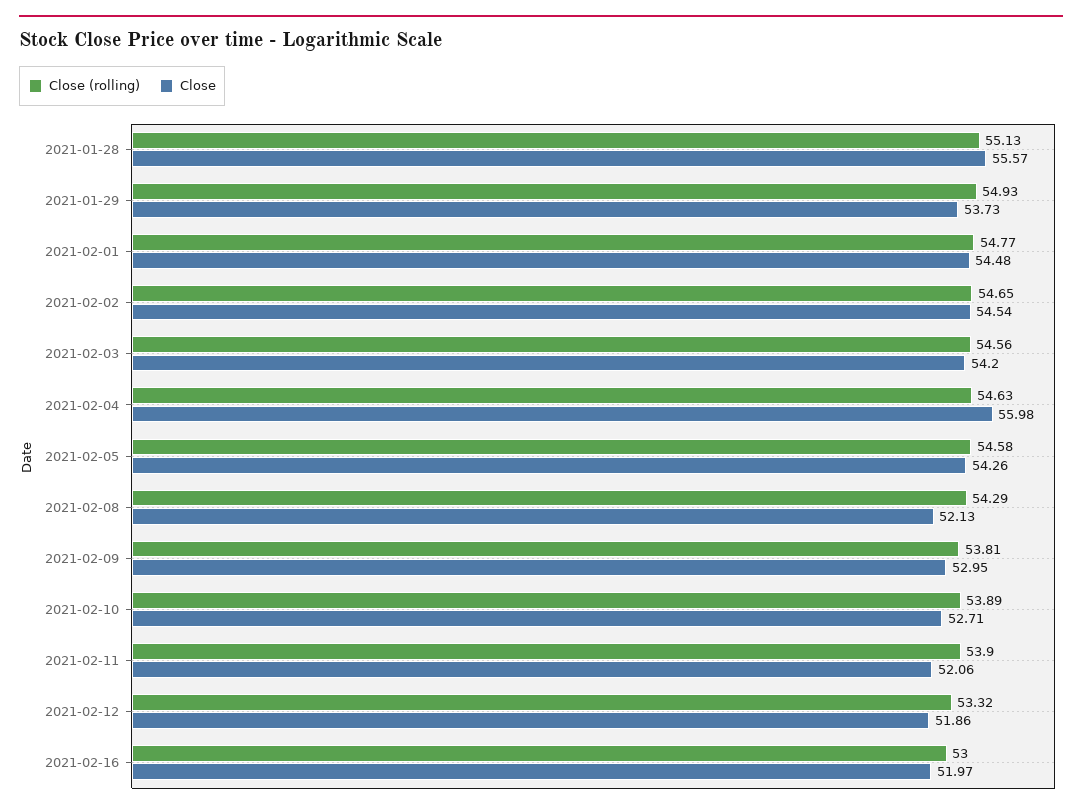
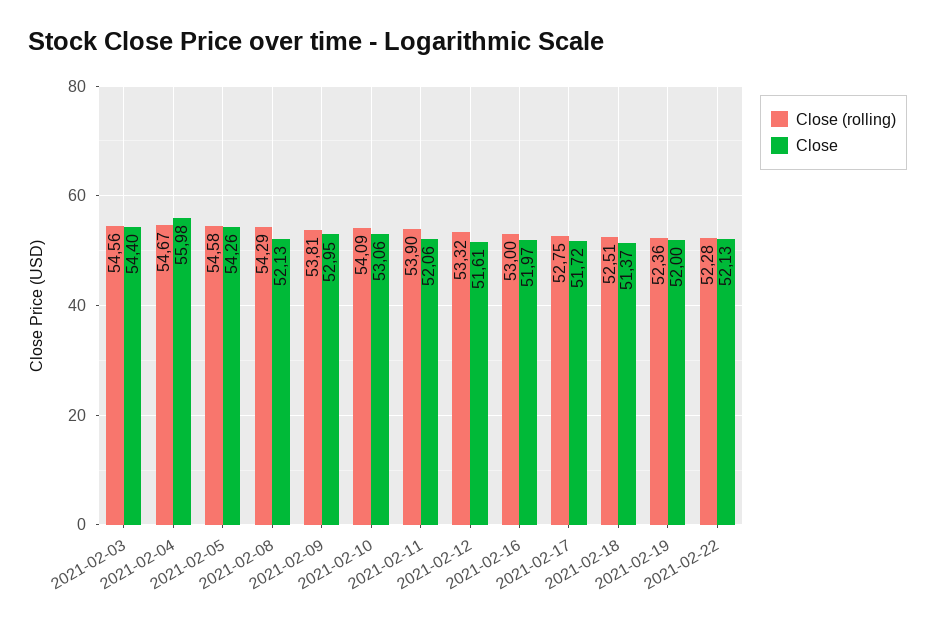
Close (rolling), 2021-01-28: 55.13 -> none
Close, 2021-01-28: 55.57 -> none
Close (rolling), 2021-01-29: 54.93 -> none
Close, 2021-01-29: 53.73 -> none
Close (rolling), 2021-02-01: 54.77 -> none
Close, 2021-02-01: 54.48 -> none
Close (rolling), 2021-02-02: 54.65 -> none
Close, 2021-02-02: 54.54 -> none
Close, 2021-02-03: 54.2 -> 54.4
Close (rolling), 2021-02-04: 54.63 -> 54.67
Close (rolling), 2021-02-10: 53.89 -> 54.09
Close, 2021-02-10: 52.71 -> 53.06
Close, 2021-02-12: 51.86 -> 51.61
Close (rolling), 2021-02-17: none -> 52.75
Close, 2021-02-17: none -> 51.72
Close (rolling), 2021-02-18: none -> 52.51
Close, 2021-02-18: none -> 51.37
Close (rolling), 2021-02-19: none -> 52.36
Close, 2021-02-19: none -> 52
Close (rolling), 2021-02-22: none -> 52.28
Close, 2021-02-22: none -> 52.13

